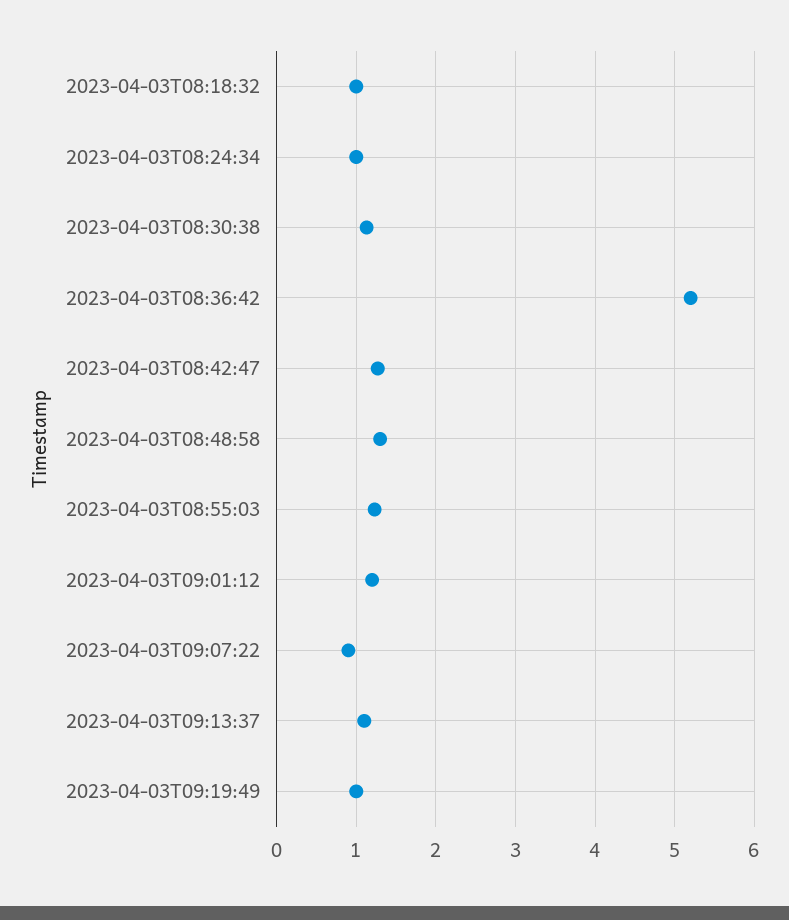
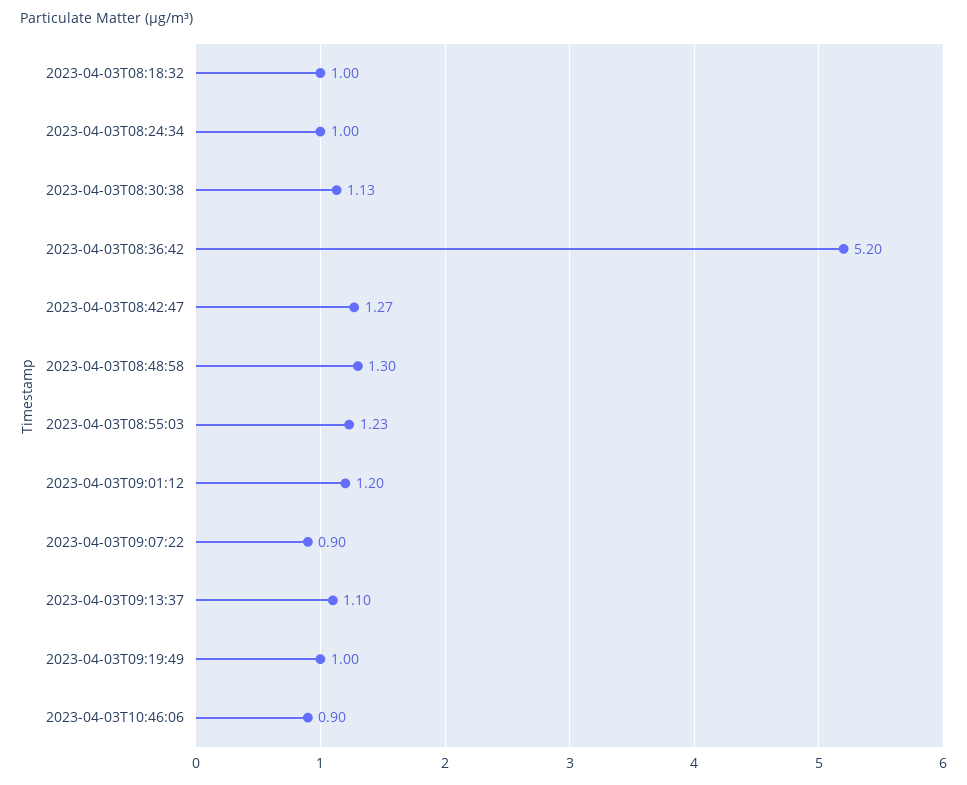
2023-04-03T10:46:06: none -> 0.9

